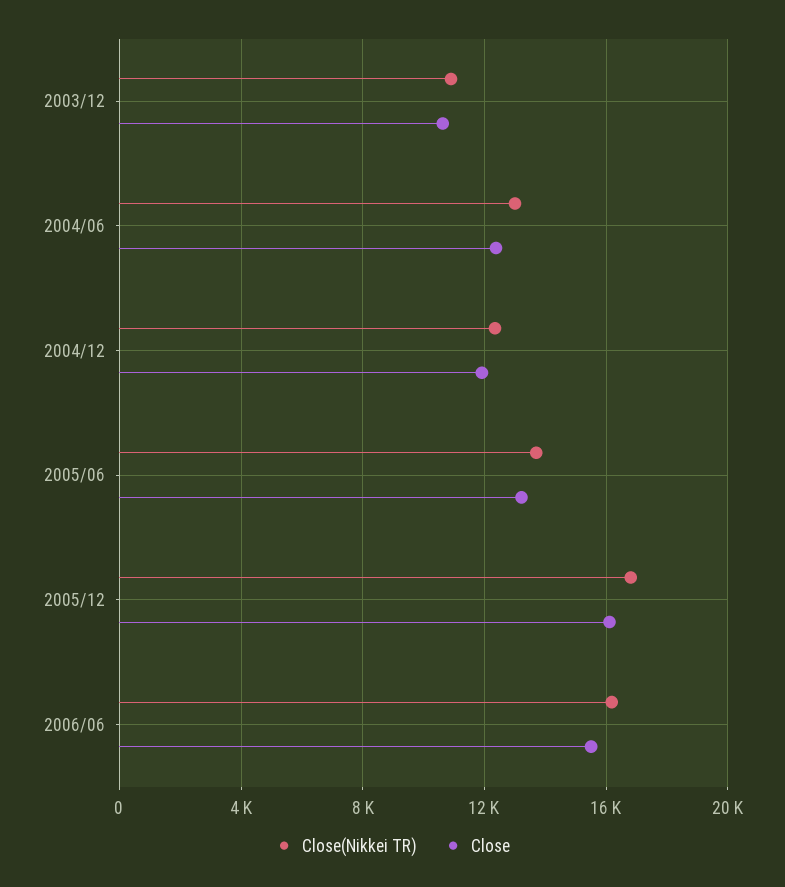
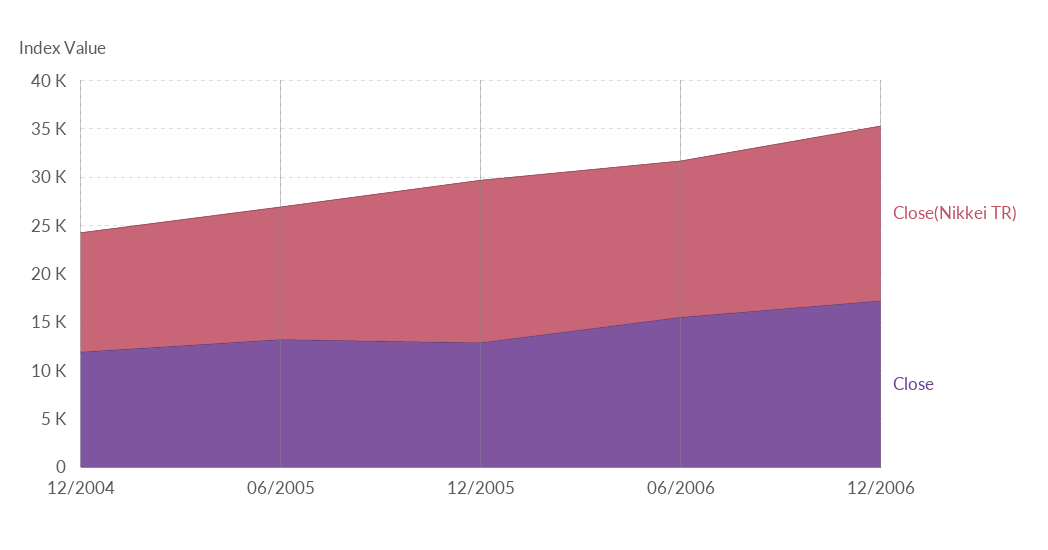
Close(Nikkei TR), 2003/12: 11000 -> none
Close, 2003/12: 10500 -> none
Close(Nikkei TR), 2004/06: 13000 -> none
Close, 2004/06: 12500 -> none
Close, 2005/12: 16000 -> 13000
Close(Nikkei TR), 12/2006: none -> 18000
Close, 12/2006: none -> 17000

